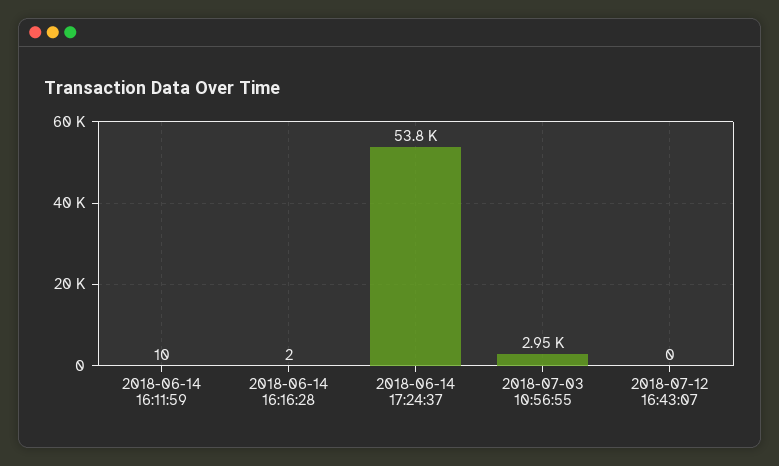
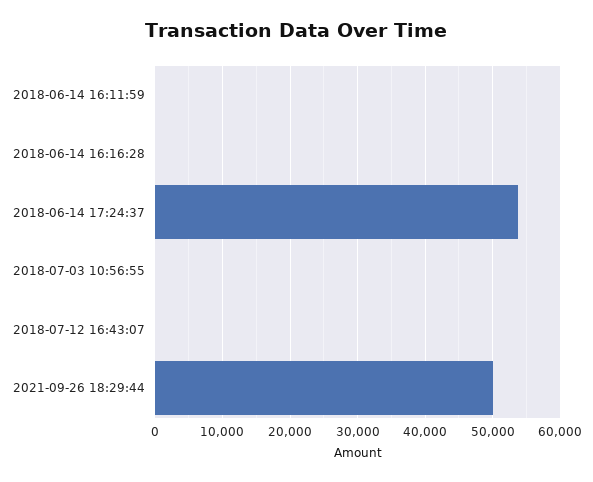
2018-07-03 10:56:55: 2950 -> 0
2021-09-26 18:29:44: none -> 50000

